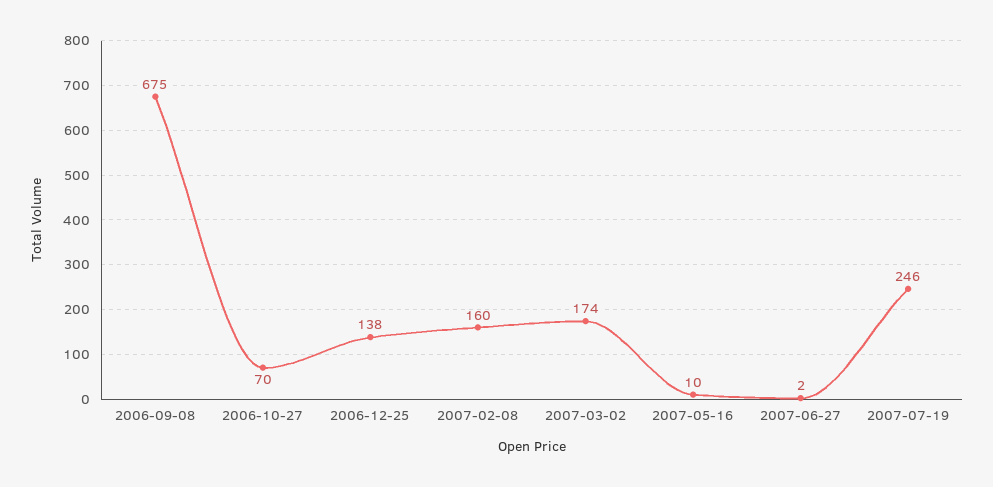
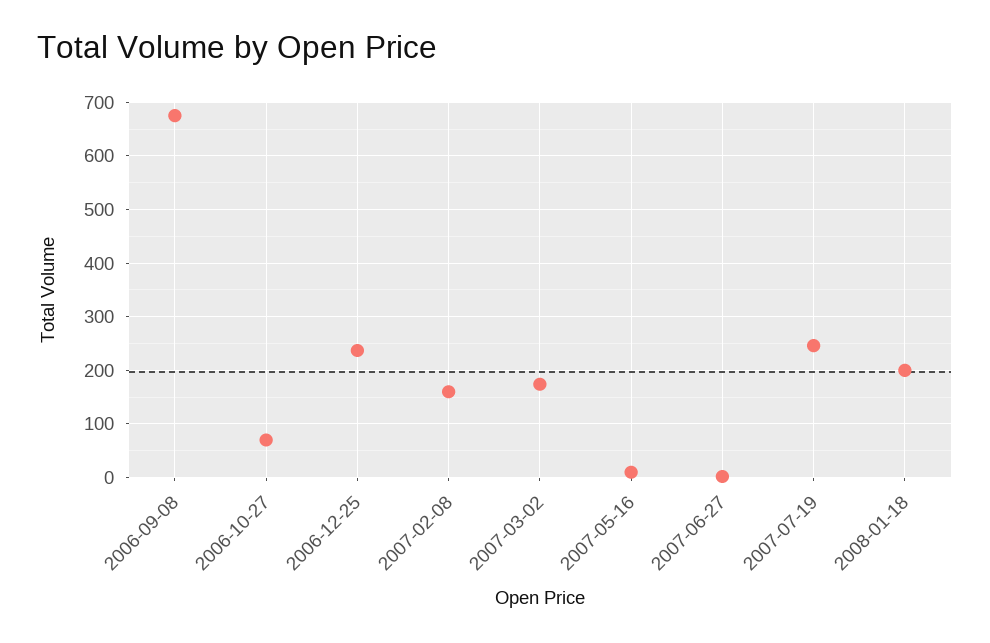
2006-12-25: 138 -> 240
2008-01-18: none -> 200

